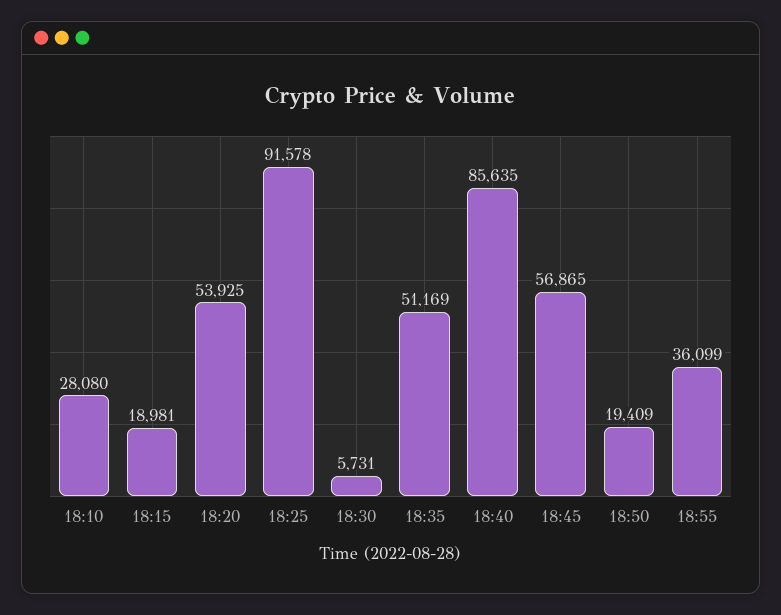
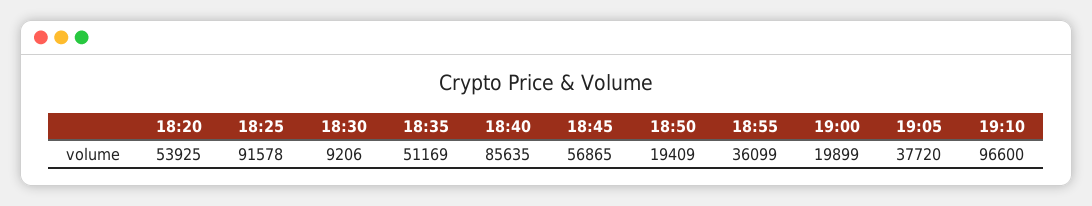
18:10: 28080 -> none
18:15: 18981 -> none
18:30: 5731 -> 9206
19:00: none -> 19899
19:05: none -> 37720
19:10: none -> 96600

